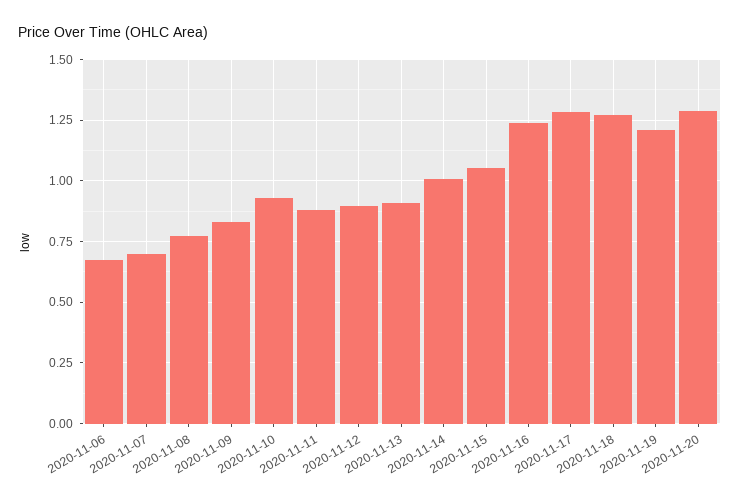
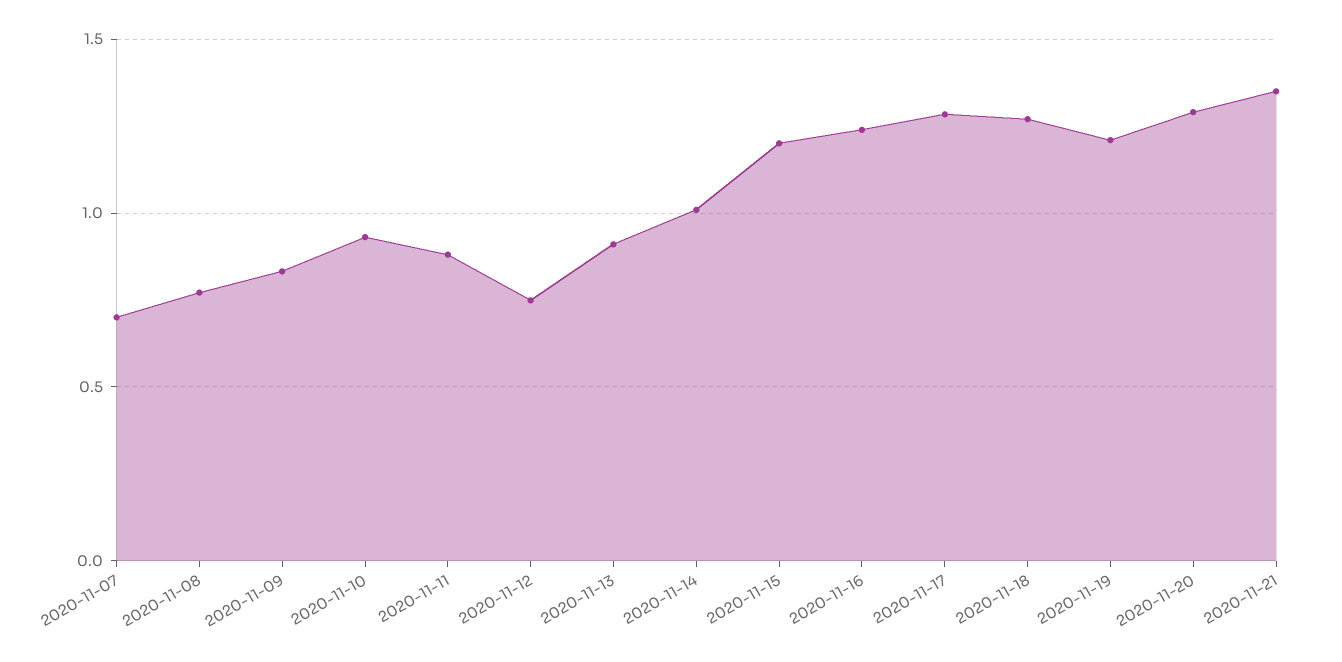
2020-11-06: 0.675 -> none
2020-11-12: 0.9 -> 0.75
2020-11-15: 1.05 -> 1.2
2020-11-21: none -> 1.35

